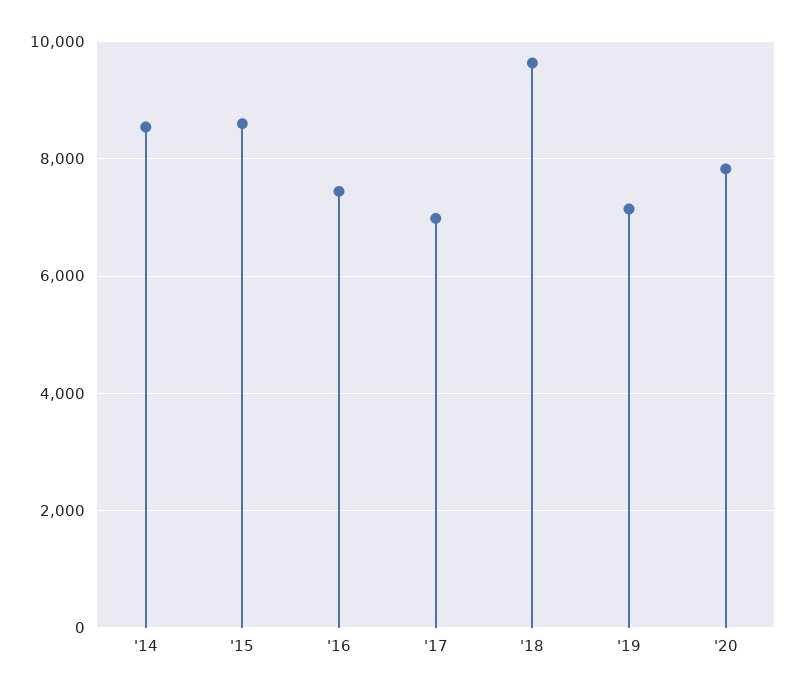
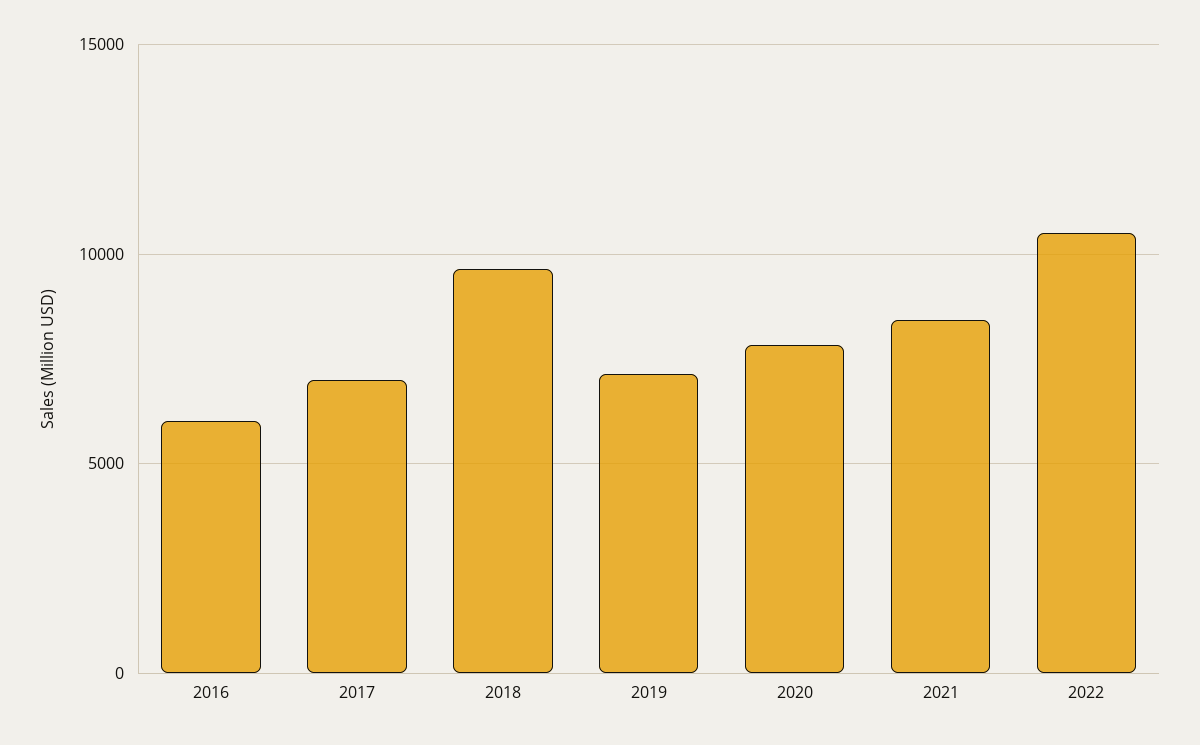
'14: 8600 -> none
'15: 8600 -> none
'16: 7400 -> 6000
2021: none -> 8500
2022: none -> 10500

